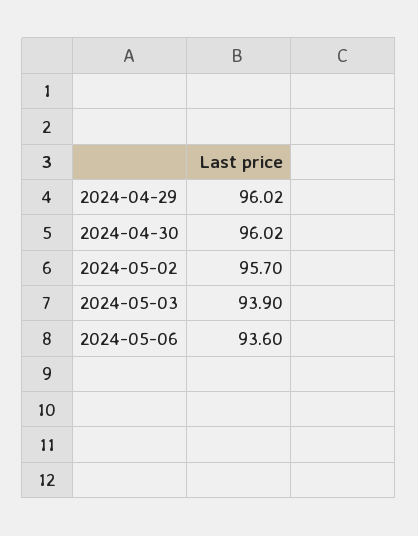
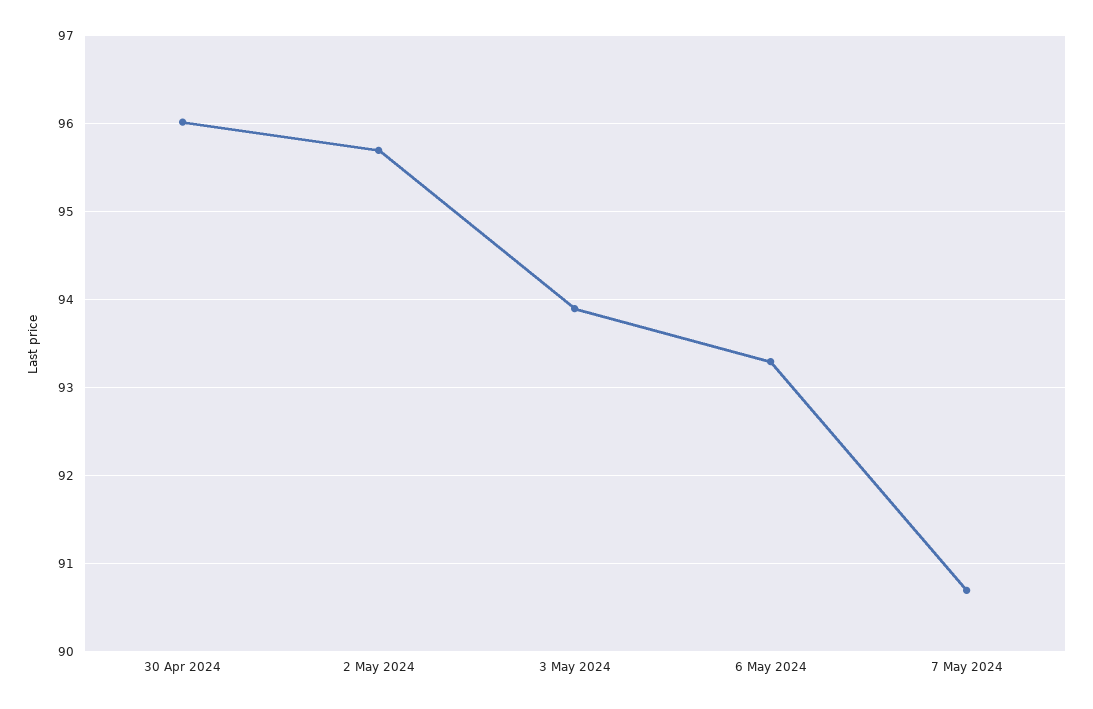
2024-04-29: 96.02 -> none
2024-05-06: 93.6 -> 93.3
7 May 2024: none -> 90.7

